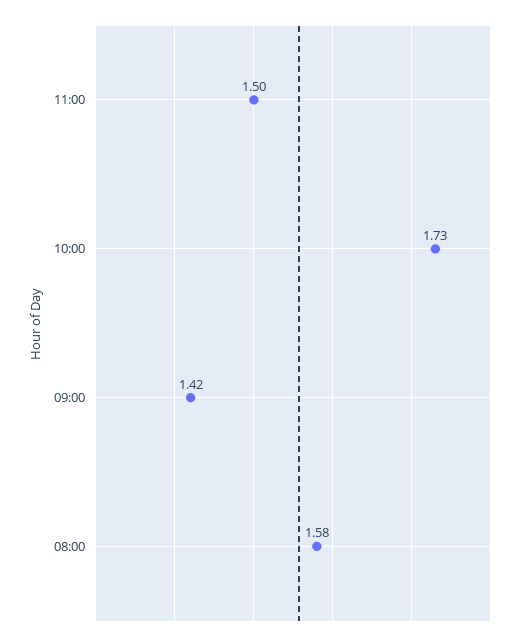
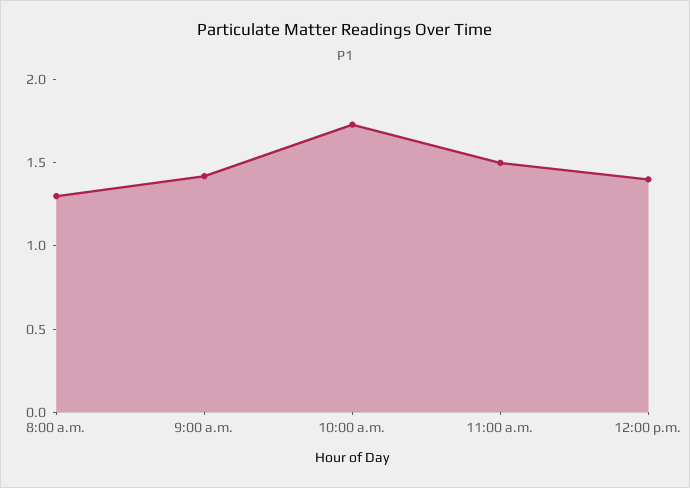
08:00: 1.58 -> 1.3
12:00 p.m.: none -> 1.4

